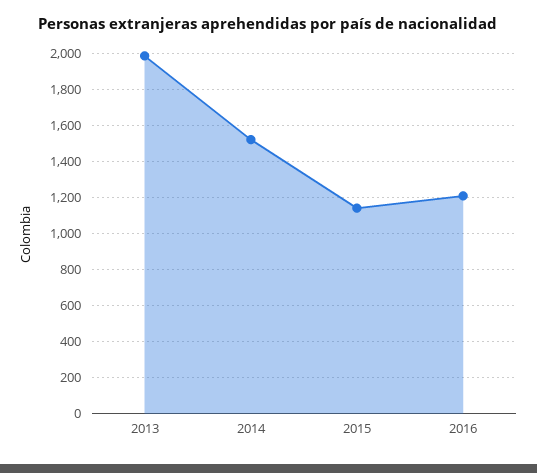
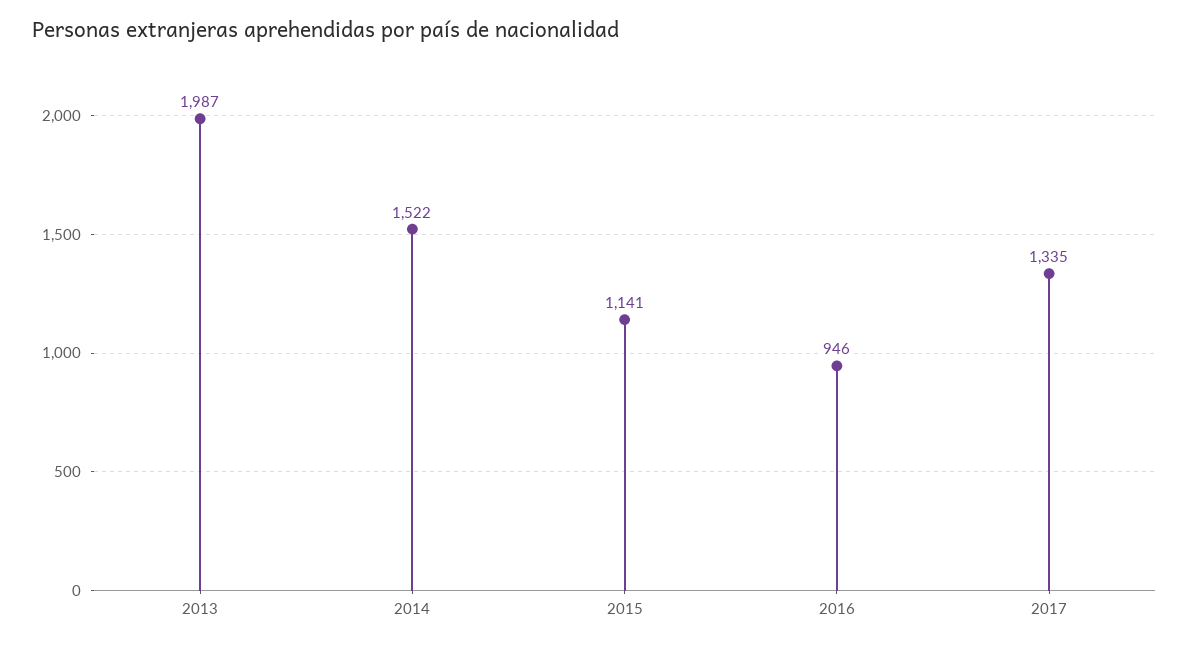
2016: 1200 -> 946
2017: none -> 1335

